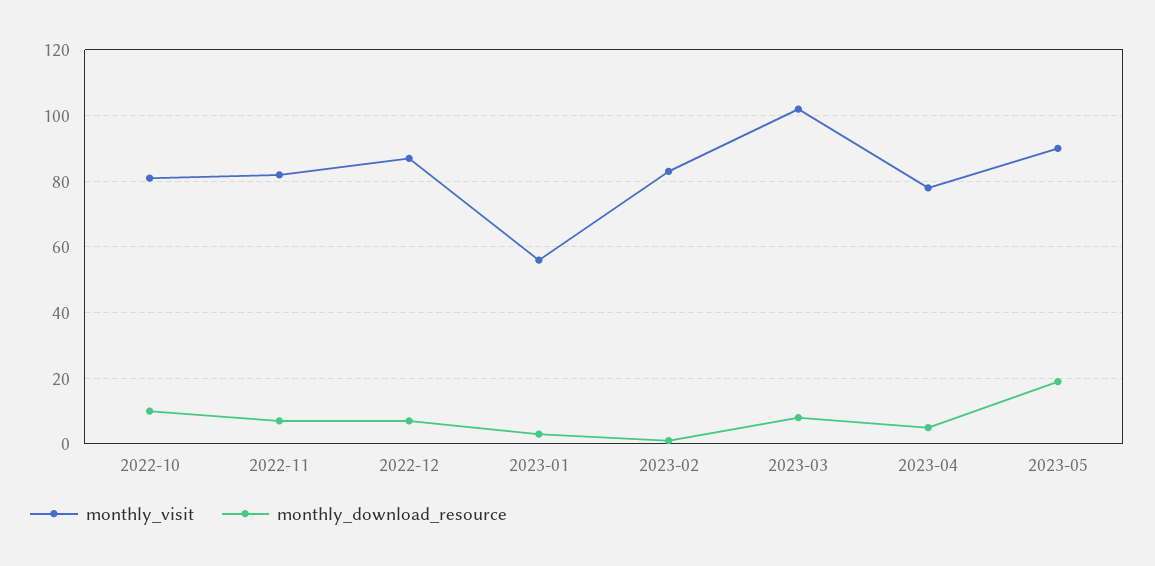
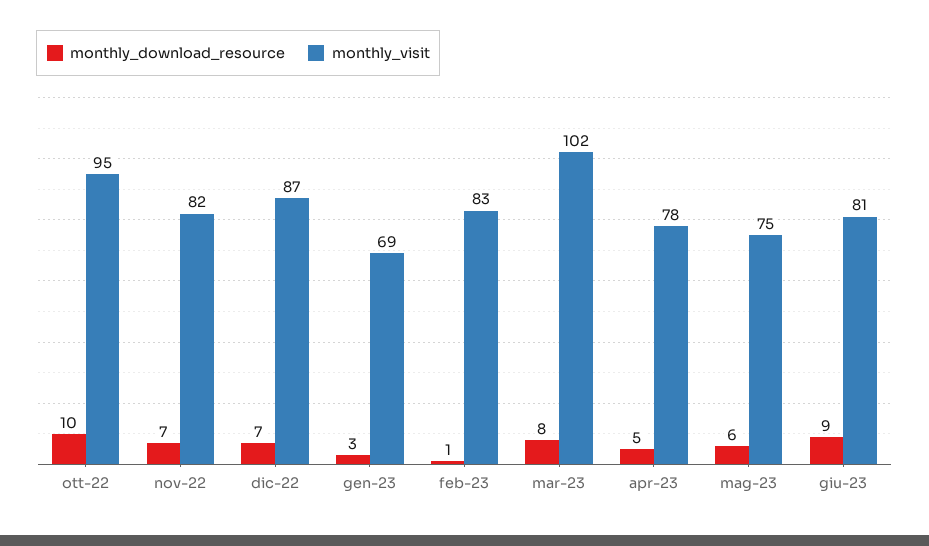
monthly_visit, 2022-10: 80 -> 95
monthly_visit, 2023-01: 55 -> 69
monthly_visit, 2023-05: 90 -> 75
monthly_download_resource, 2023-05: 20 -> 6
monthly_download_resource, giu-23: none -> 9
monthly_visit, giu-23: none -> 81

